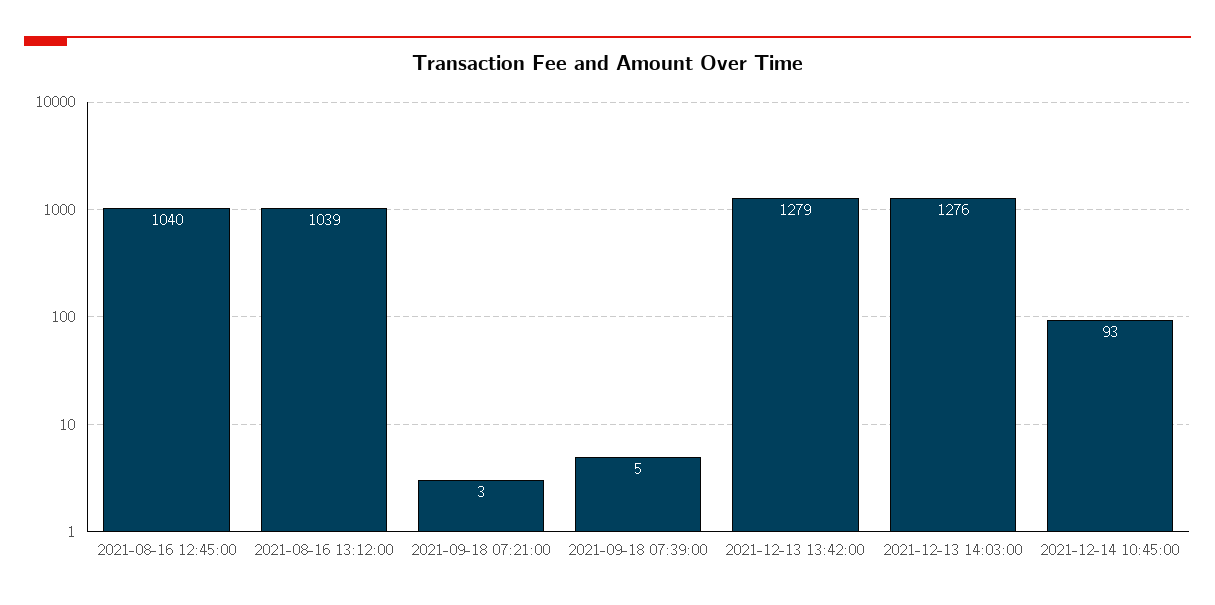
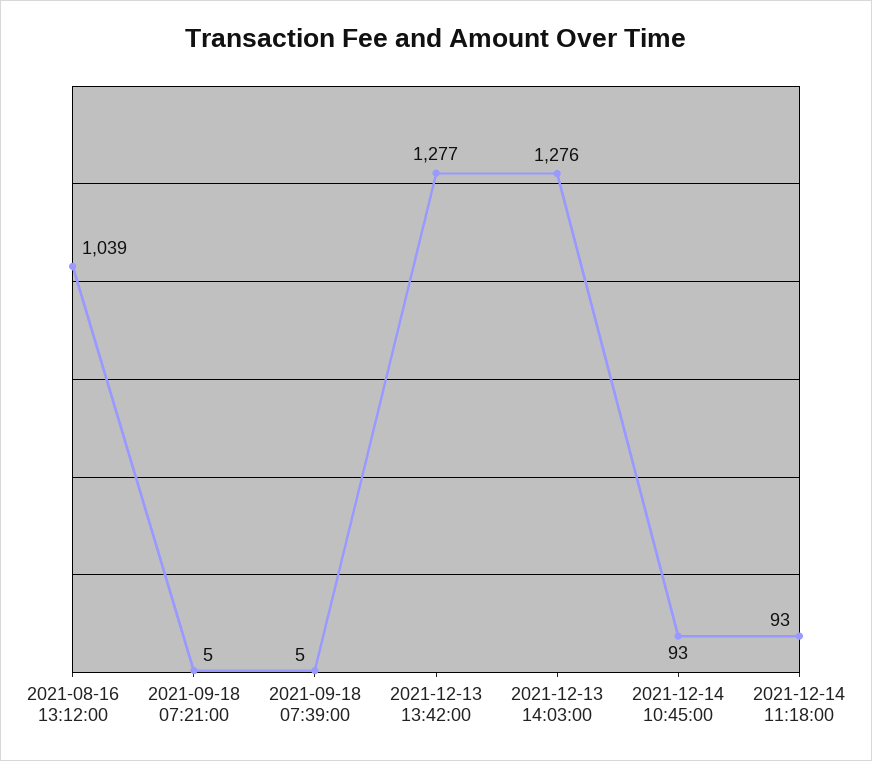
2021-08-16 12:45:00: 1040 -> none
2021-09-18 07:21:00: 3 -> 5
2021-12-13 13:42:00: 1279 -> 1277
2021-12-14 11:18:00: none -> 93

